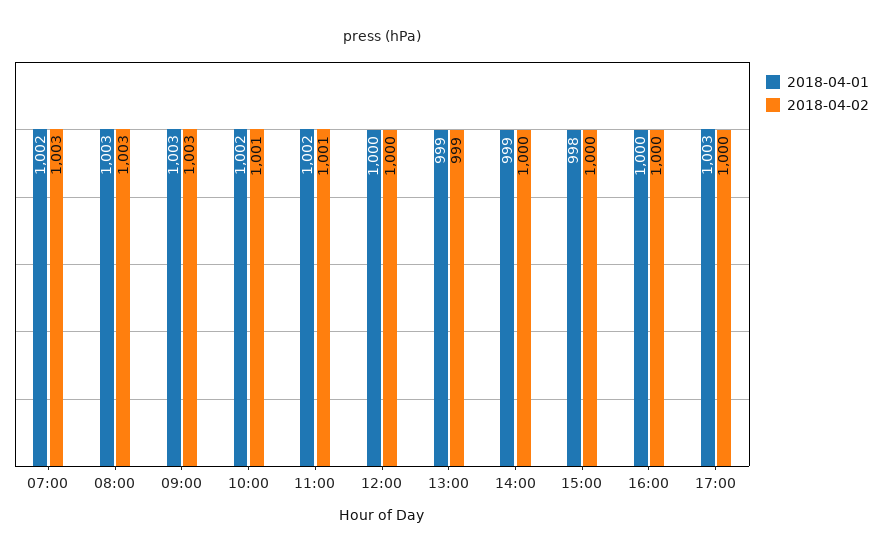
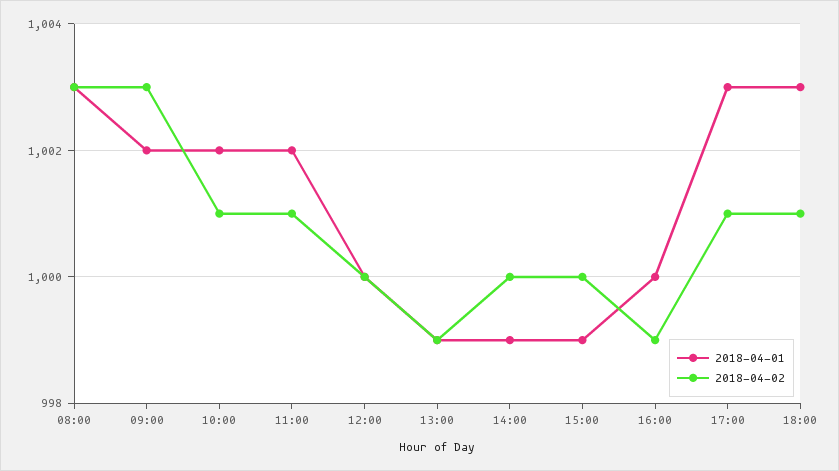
2018-04-01, 07:00: 1002 -> none
2018-04-02, 07:00: 1003 -> none
2018-04-01, 09:00: 1003 -> 1002
2018-04-01, 15:00: 998 -> 999
2018-04-02, 16:00: 1000 -> 999
2018-04-02, 17:00: 1000 -> 1001
2018-04-01, 18:00: none -> 1003
2018-04-02, 18:00: none -> 1001

